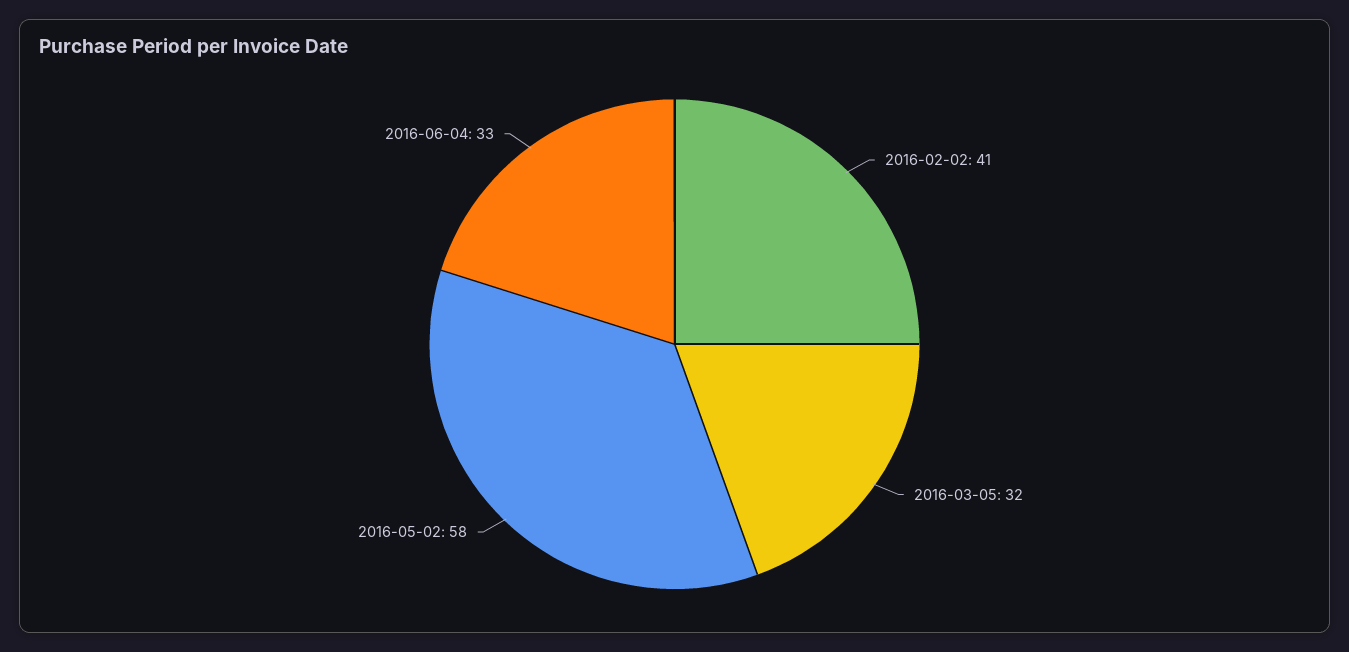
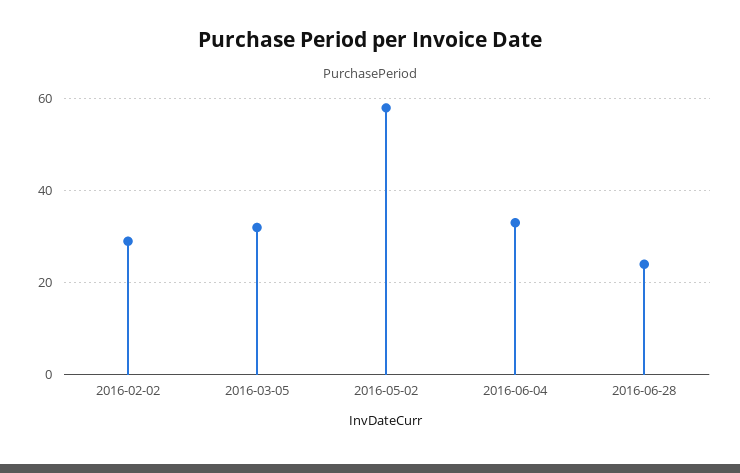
2016-02-02: 41 -> 30
2016-06-28: none -> 25

